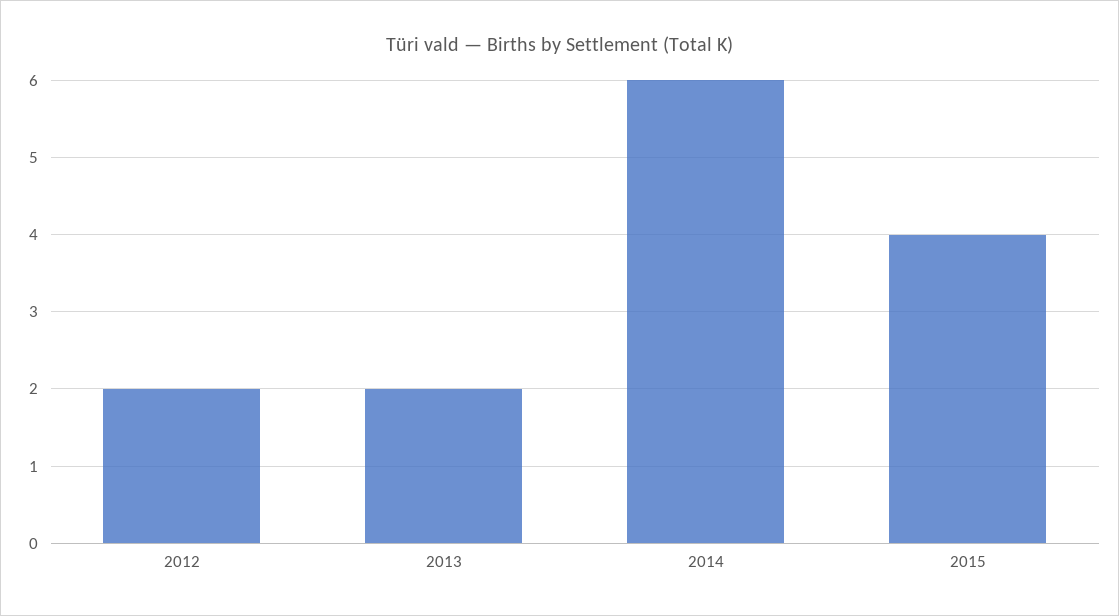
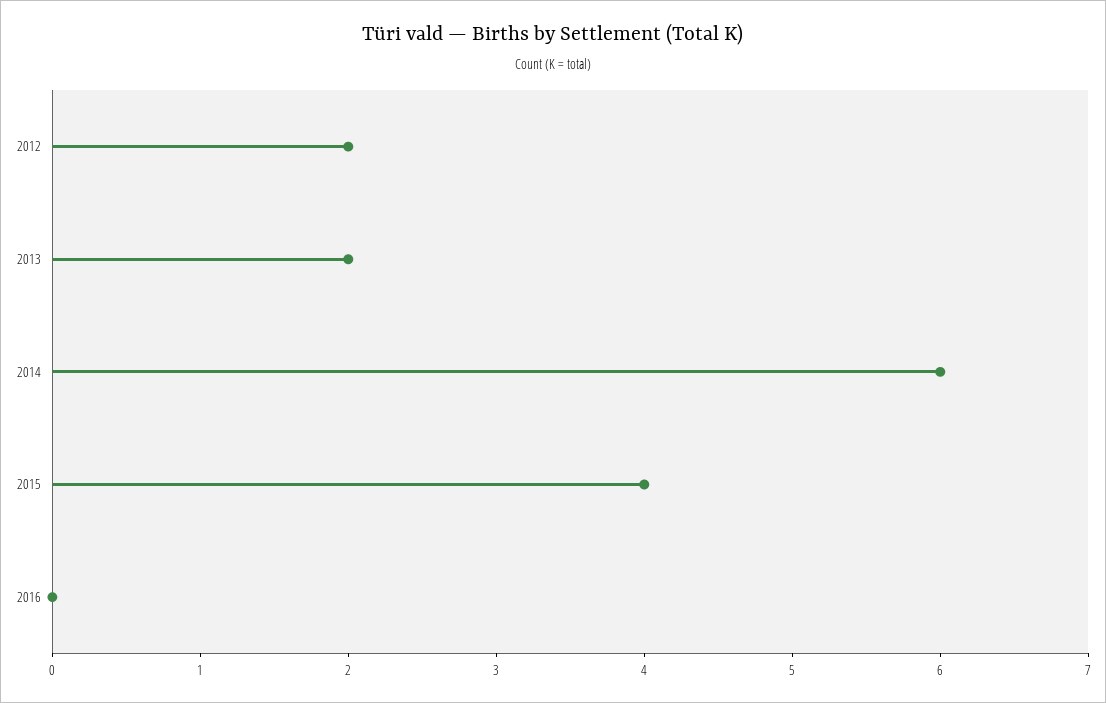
2016: none -> 0

